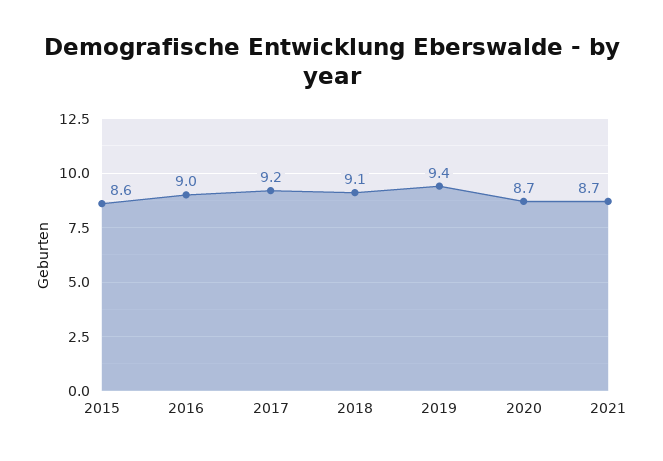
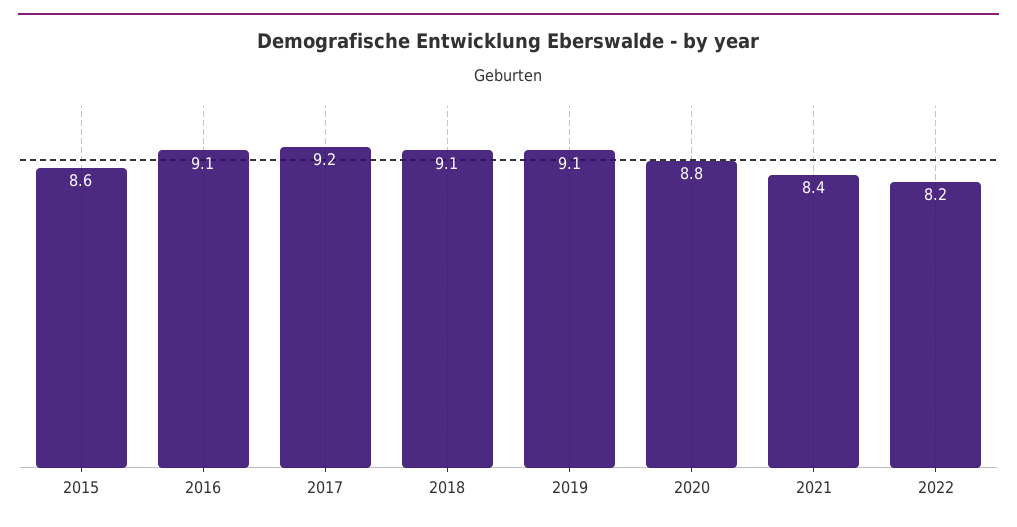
2016: 9 -> 9.1
2019: 9.4 -> 9.1
2020: 8.7 -> 8.8
2021: 8.7 -> 8.4
2022: none -> 8.2

